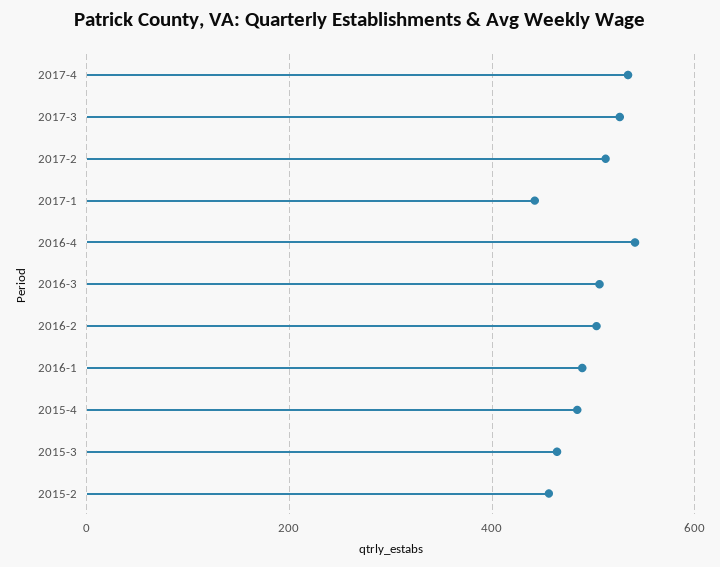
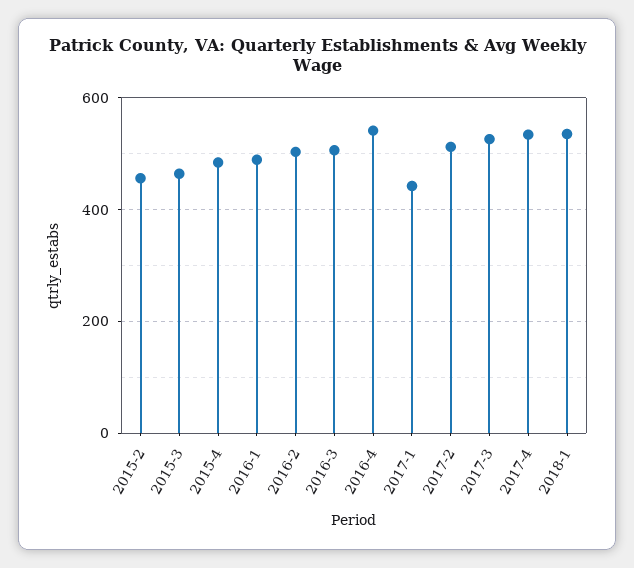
2018-1: none -> 540

